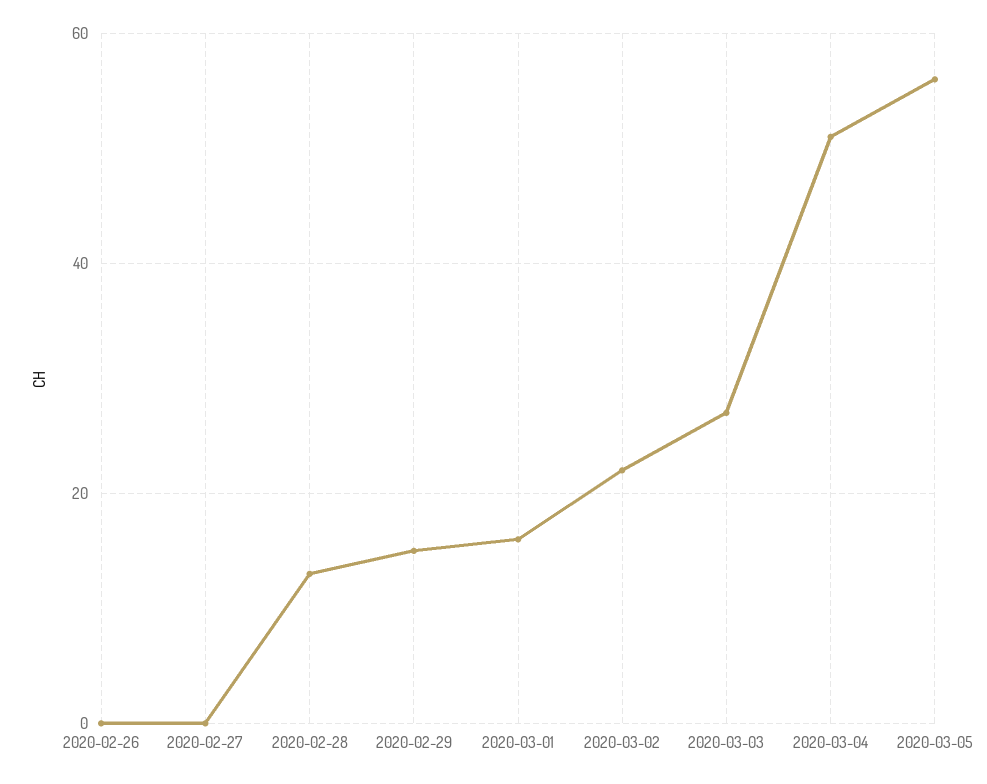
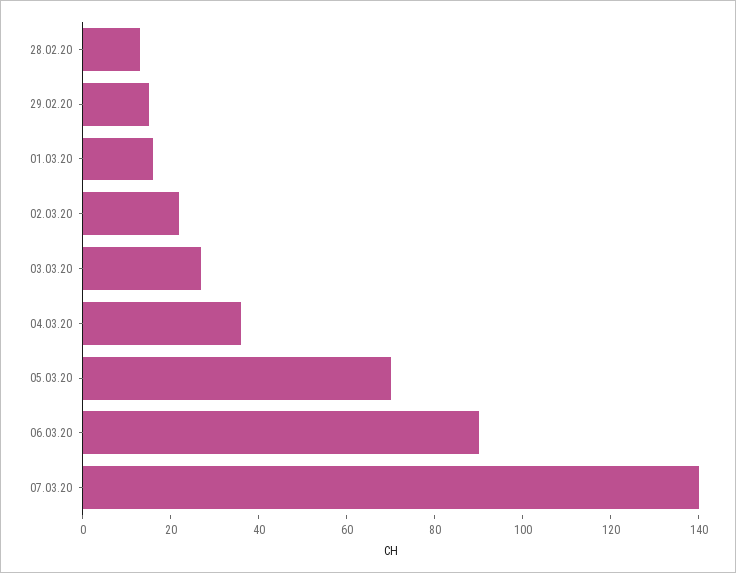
2020-02-26: 0 -> none
2020-02-27: 0 -> none
2020-03-04: 50 -> 35
2020-03-05: 55 -> 70
06.03.20: none -> 90
07.03.20: none -> 140

